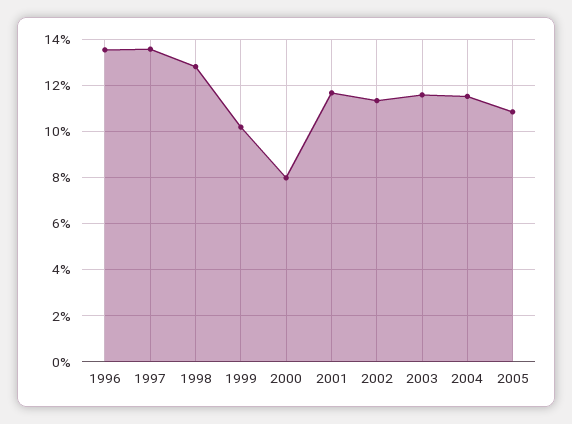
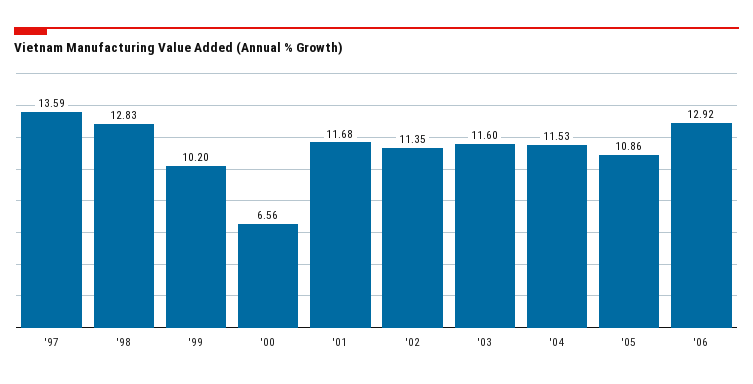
1996: 13.5 -> none
2000: 8 -> 6.56
'06: none -> 12.92

